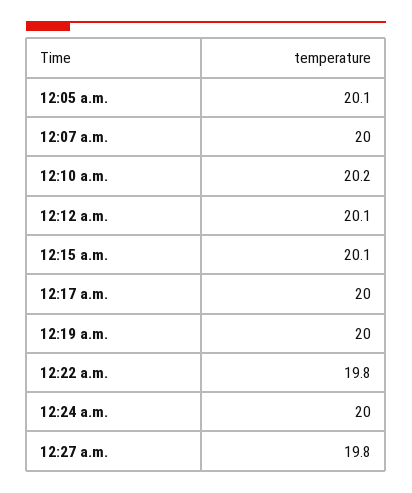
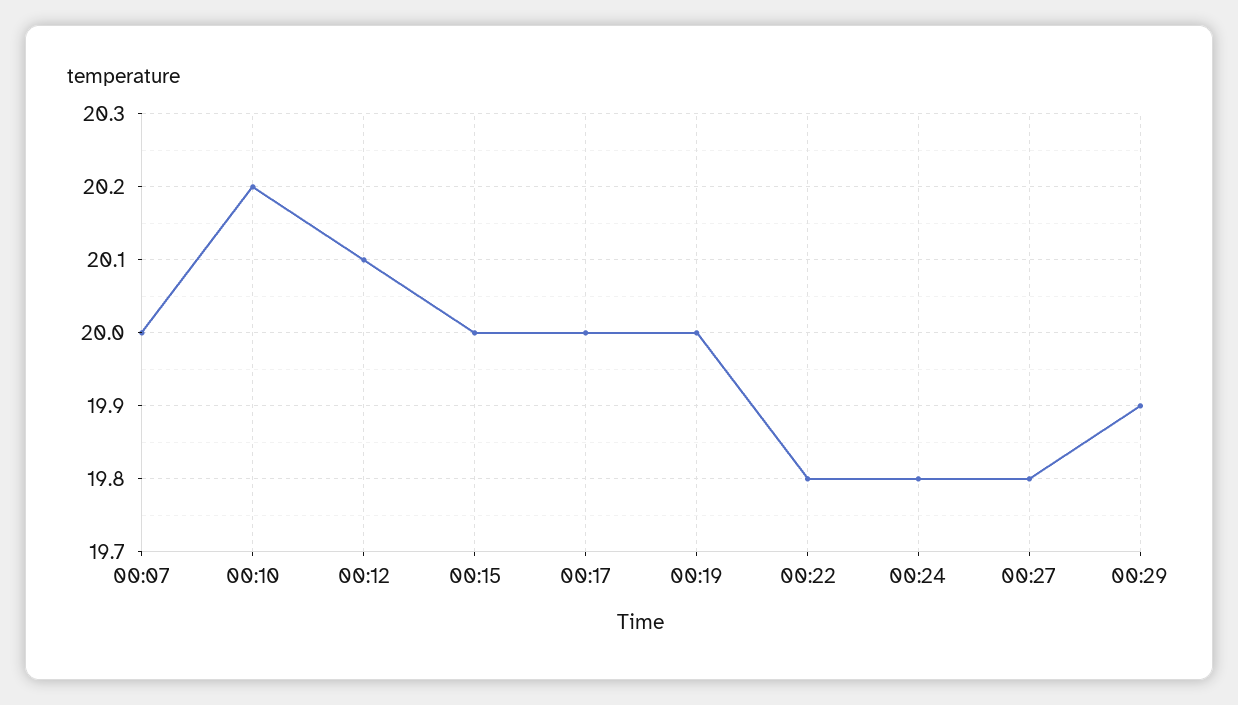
12:05 a.m.: 20.1 -> none
12:15 a.m.: 20.1 -> 20
12:24 a.m.: 20 -> 19.8
00:29: none -> 19.9

